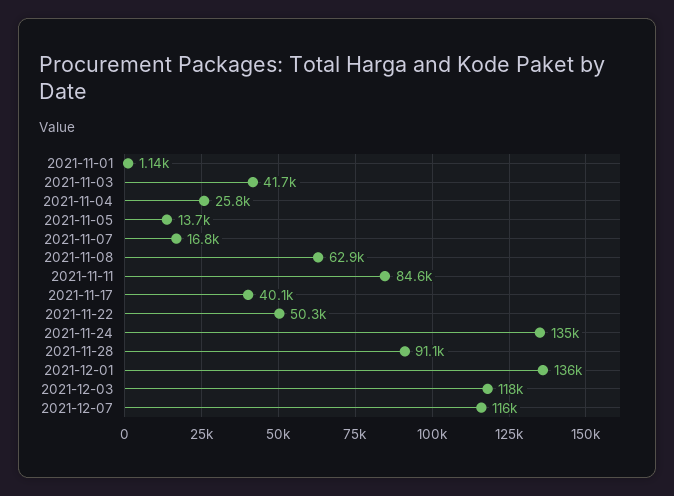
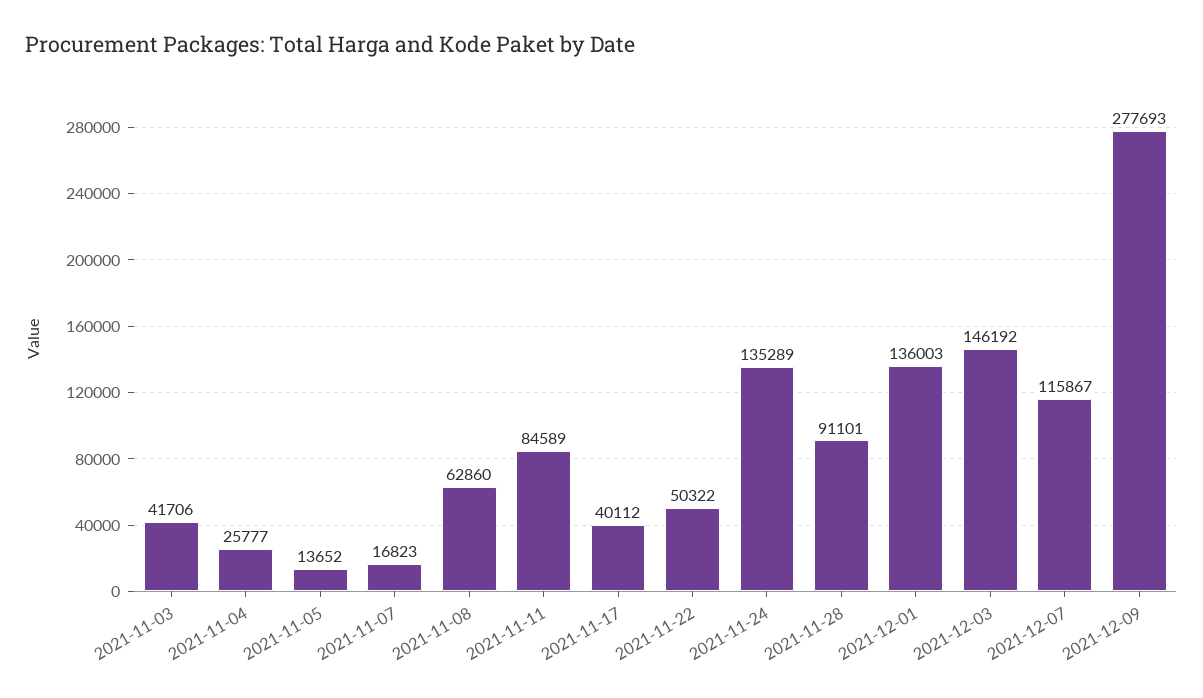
2021-11-01: 1140 -> none
2021-12-03: 118000 -> 146192
2021-12-09: none -> 277693

